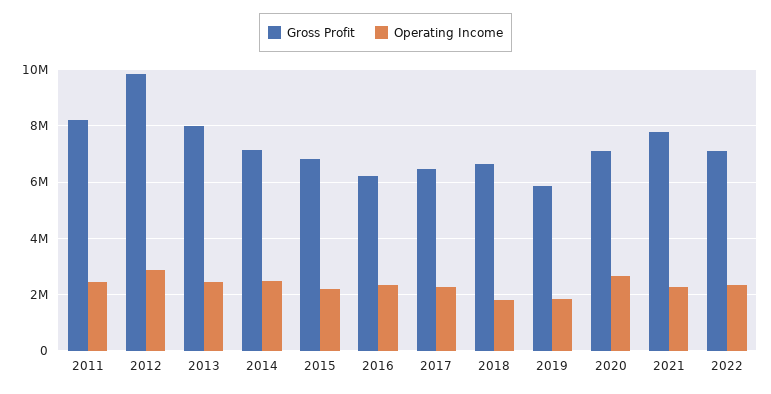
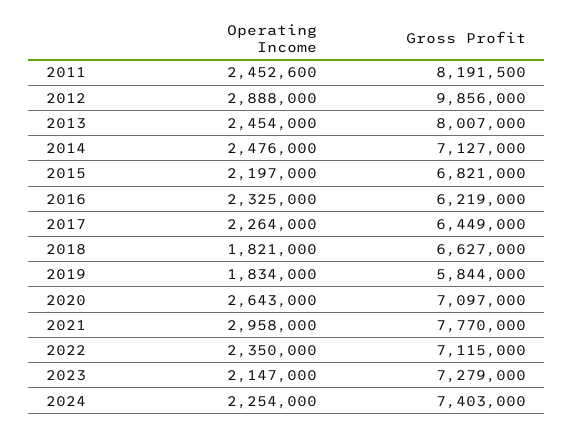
Operating Income, 2021: 2250000 -> 2958000
Operating Income, 2023: none -> 2147000
Gross Profit, 2023: none -> 7279000
Operating Income, 2024: none -> 2254000
Gross Profit, 2024: none -> 7403000

